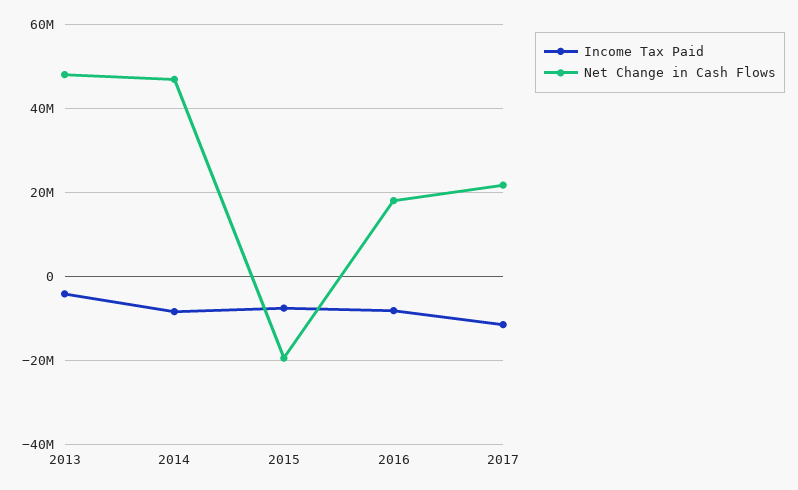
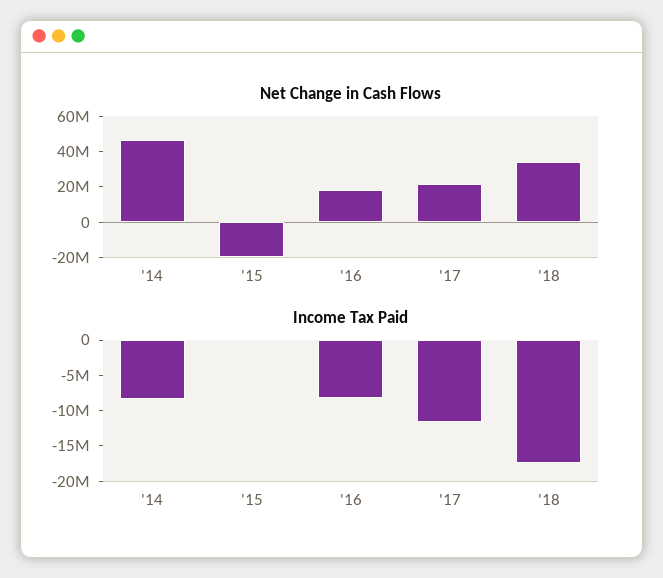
Income Tax Paid, 2013: -4000000 -> none
Net Change in Cash Flows, 2013: 48000000 -> none
Income Tax Paid, 2015: -8000000 -> 0
Net Change in Cash Flows, '18: none -> 35000000
Income Tax Paid, '18: none -> -17500000

